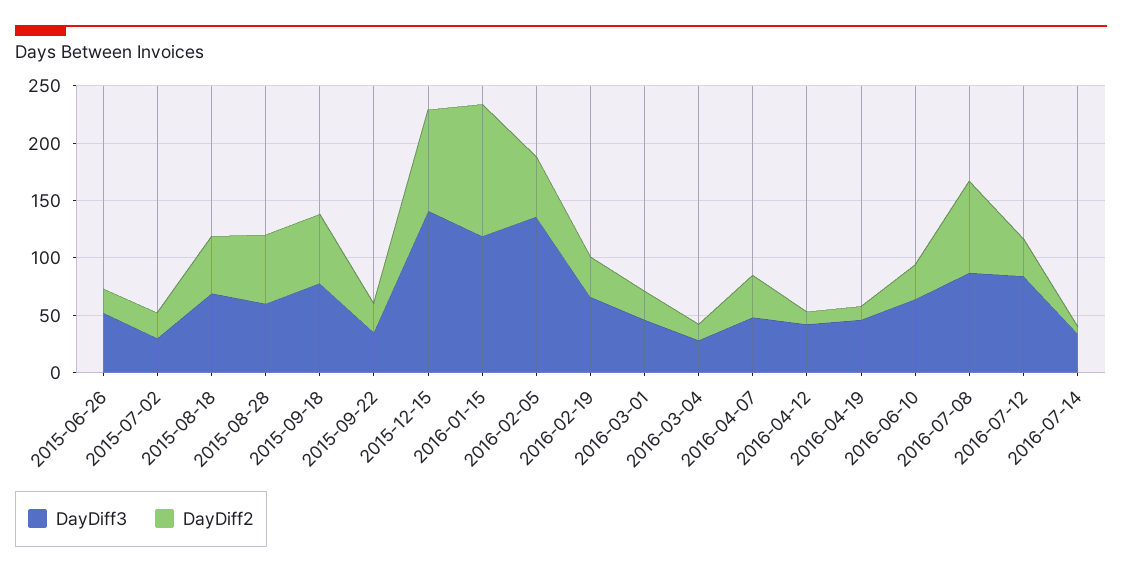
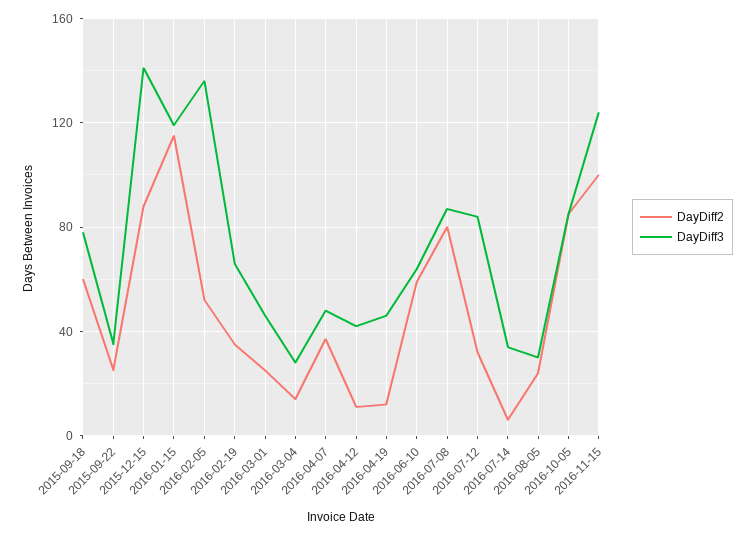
DayDiff3, 2015-06-26: 50 -> none
DayDiff2, 2015-06-26: 20 -> none
DayDiff3, 2015-07-02: 30 -> none
DayDiff2, 2015-07-02: 20 -> none
DayDiff3, 2015-08-18: 70 -> none
DayDiff2, 2015-08-18: 50 -> none
DayDiff3, 2015-08-28: 60 -> none
DayDiff2, 2015-08-28: 60 -> none
DayDiff2, 2016-06-10: 30 -> 60
DayDiff2, 2016-08-05: none -> 25
DayDiff3, 2016-08-05: none -> 30
DayDiff2, 2016-10-05: none -> 85
DayDiff3, 2016-10-05: none -> 85
DayDiff2, 2016-11-15: none -> 100
DayDiff3, 2016-11-15: none -> 125

